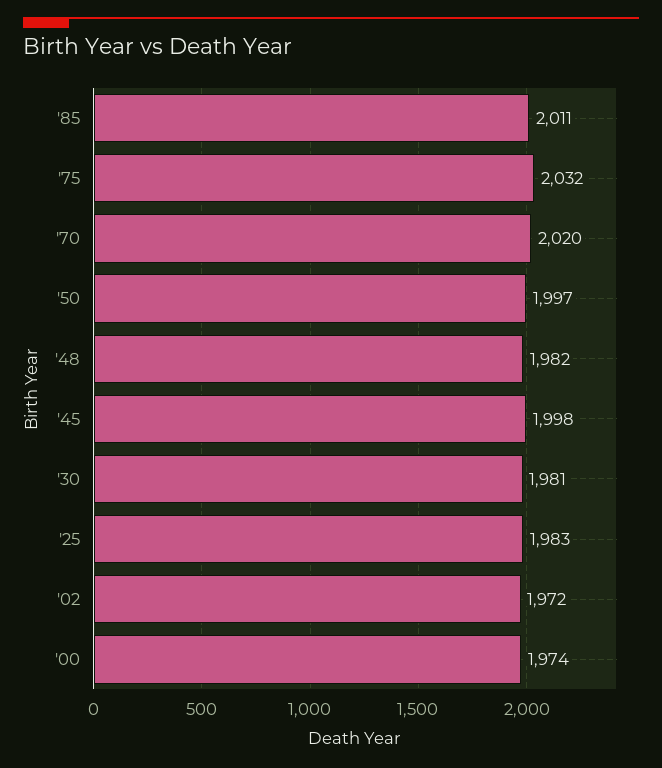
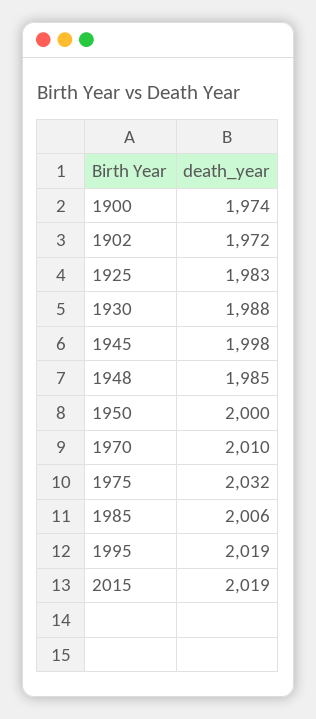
'85: 2011 -> 2006
'70: 2020 -> 2010
'50: 1997 -> 2000
'48: 1982 -> 1985
'30: 1981 -> 1988
1995: none -> 2019
2015: none -> 2019

